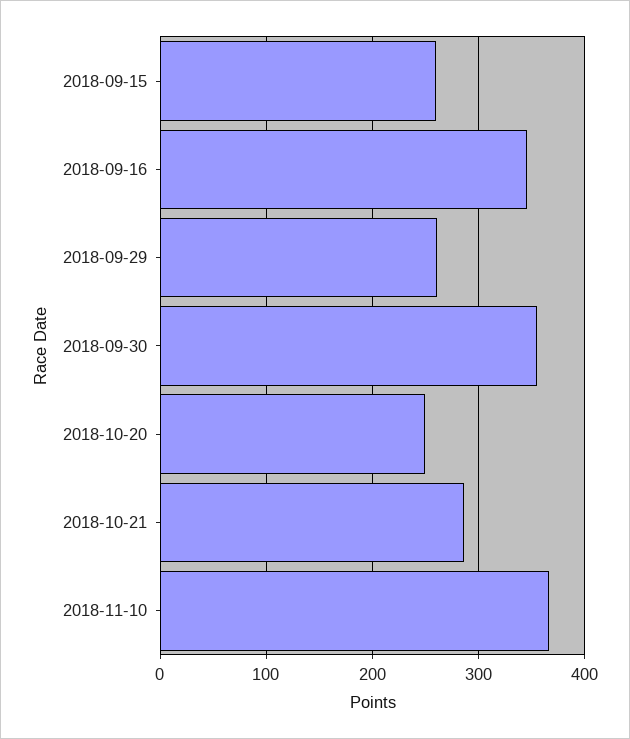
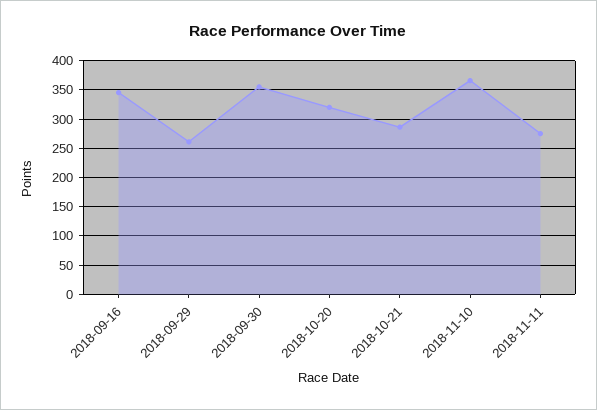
2018-09-15: 260 -> none
2018-10-20: 250 -> 325
2018-11-11: none -> 275

